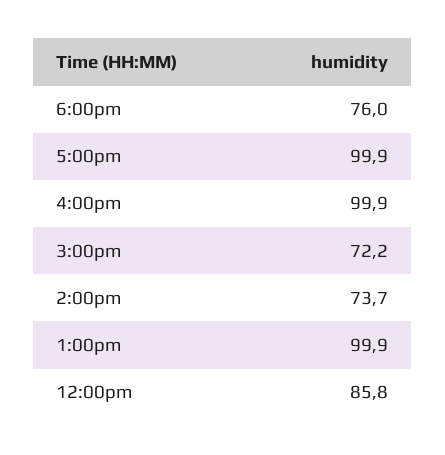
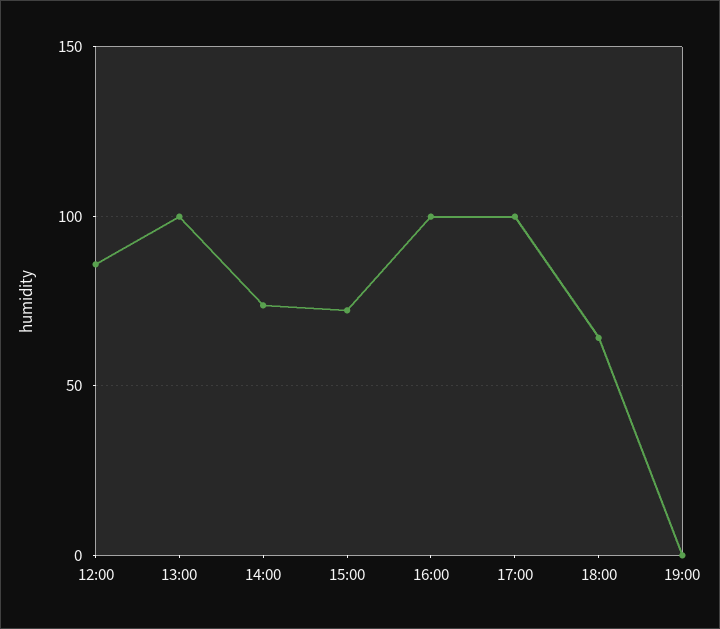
6:00pm: 76 -> 65
19:00: none -> 0

